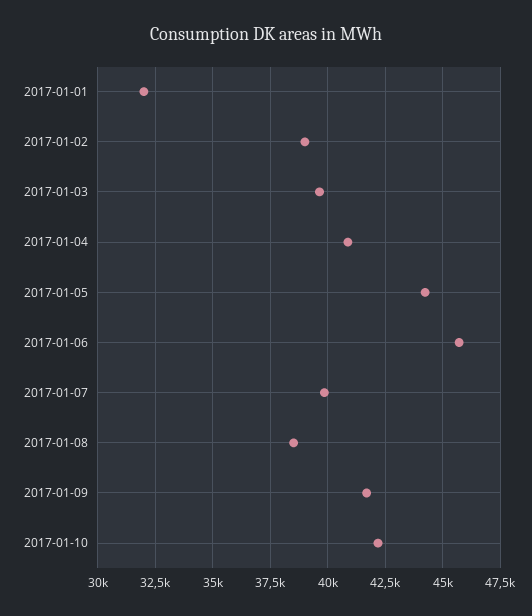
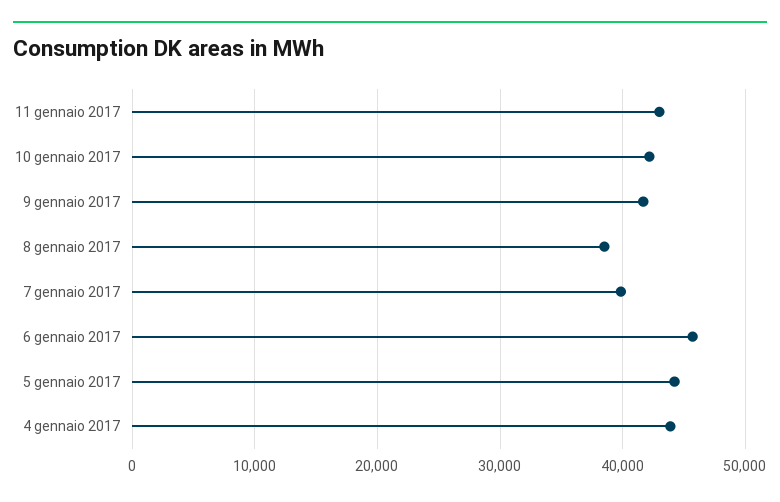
2017-01-01: 32000 -> none
2017-01-02: 39000 -> none
2017-01-03: 39500 -> none
2017-01-04: 41000 -> 44000
11 gennaio 2017: none -> 43000

